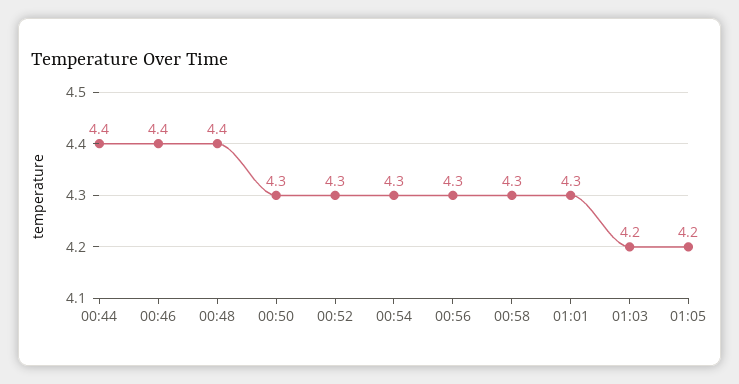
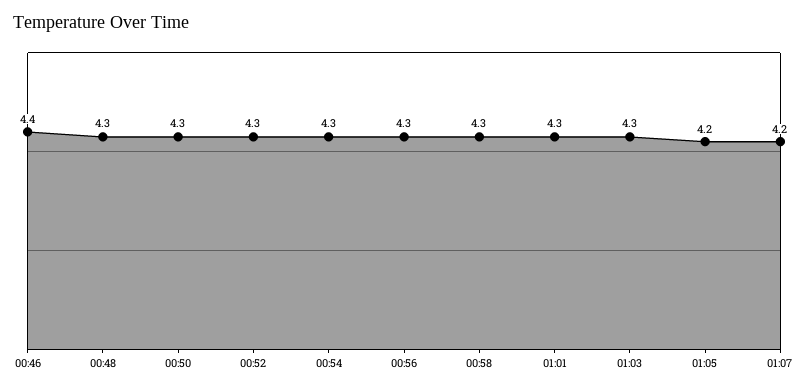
00:44: 4.4 -> none
00:48: 4.4 -> 4.3
01:03: 4.2 -> 4.3
01:07: none -> 4.2

